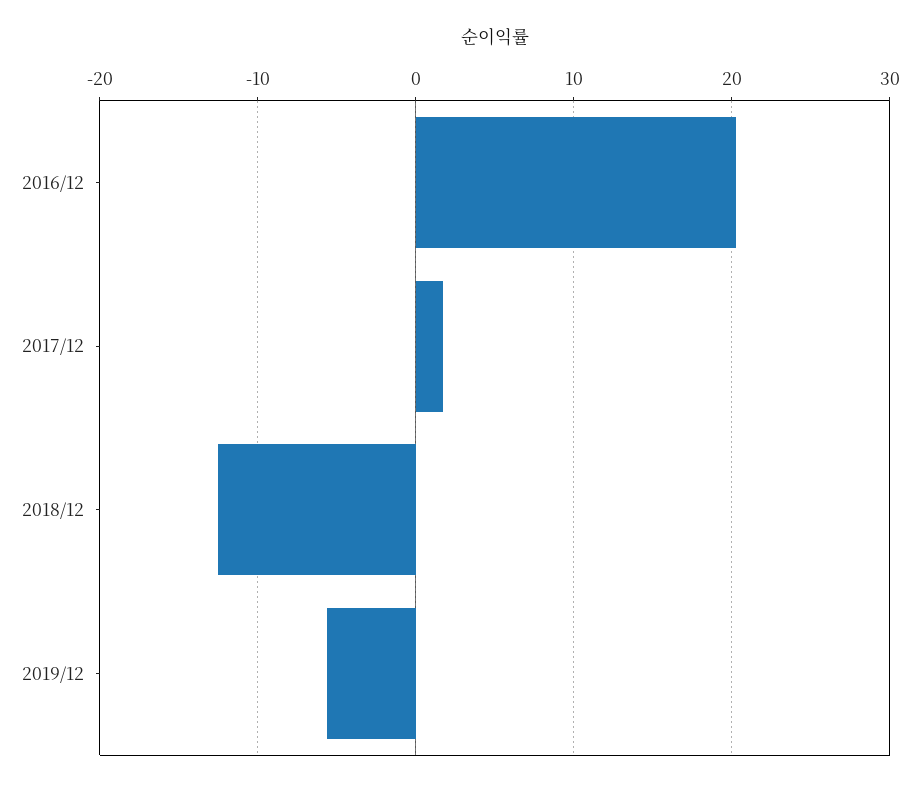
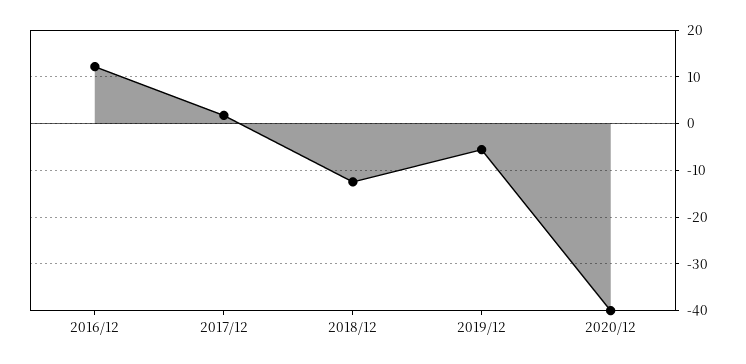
2016/12: 20 -> 12
2020/12: none -> -40

